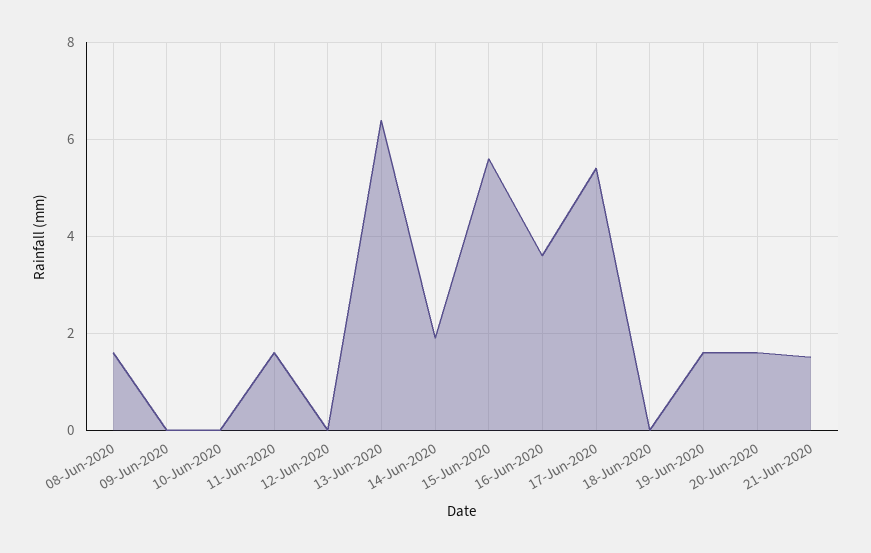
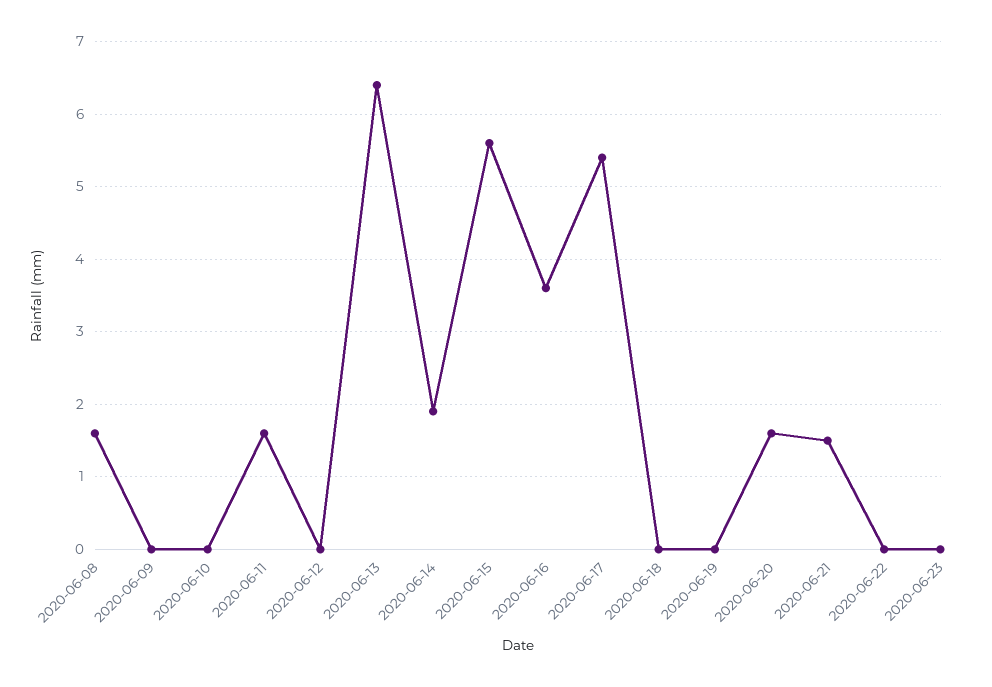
19-Jun-2020: 1.5 -> 0
2020-06-22: none -> 0
2020-06-23: none -> 0

